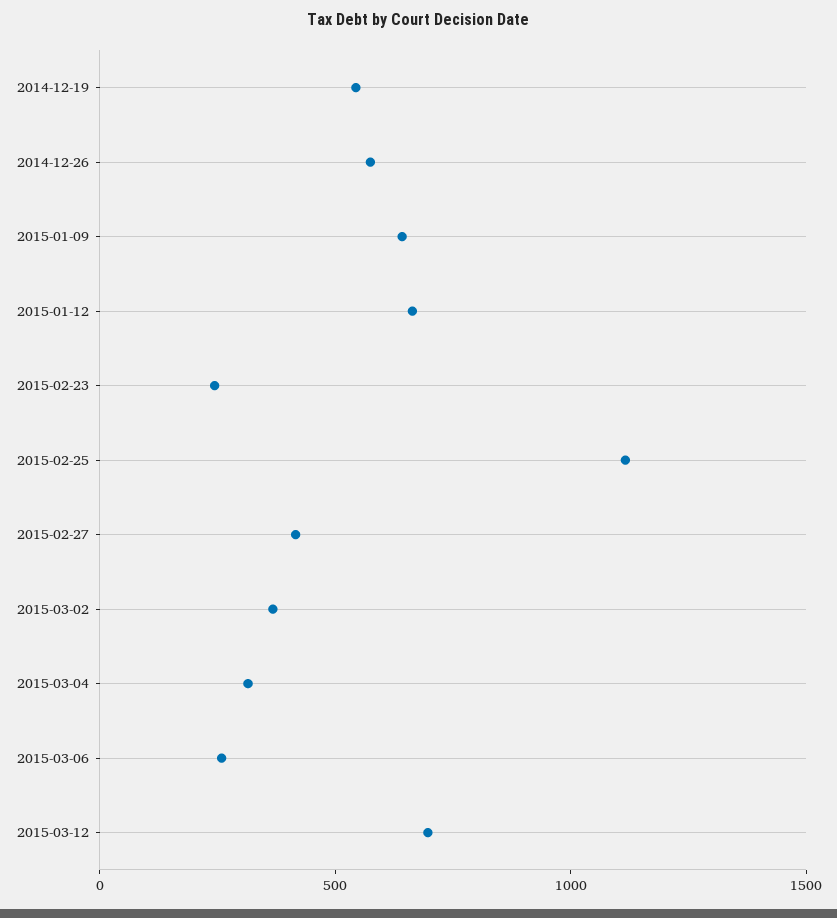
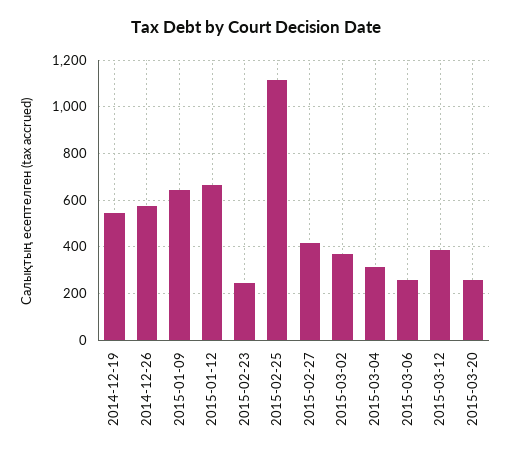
2015-03-12: 700 -> 400
2015-03-20: none -> 250

